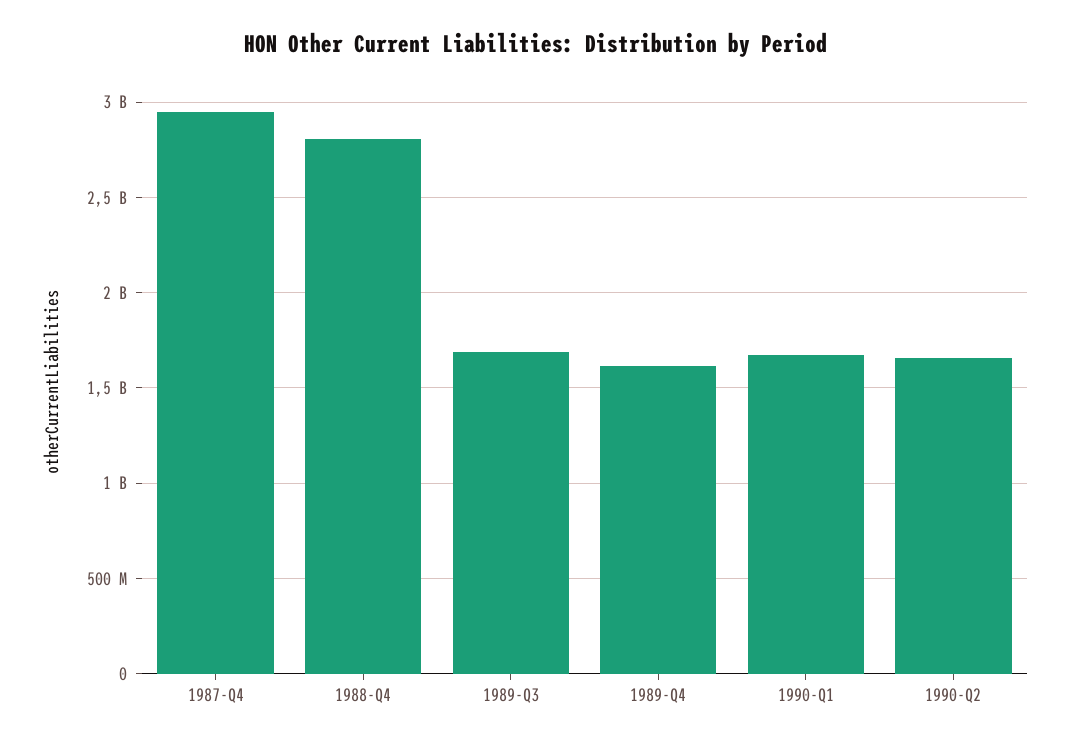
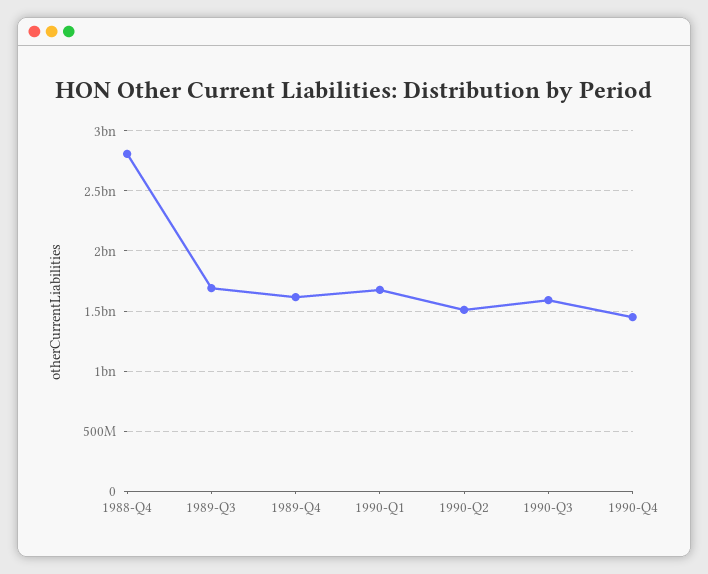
1987-Q4: 2950000000 -> none
1990-Q2: 1650000000 -> 1500000000
1990-Q3: none -> 1600000000
1990-Q4: none -> 1450000000

